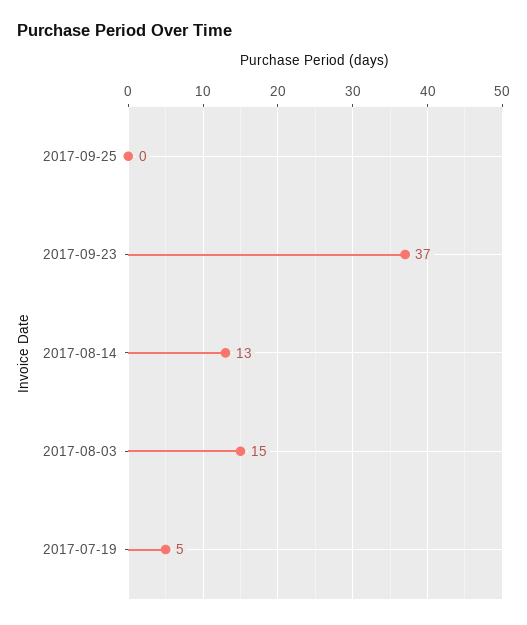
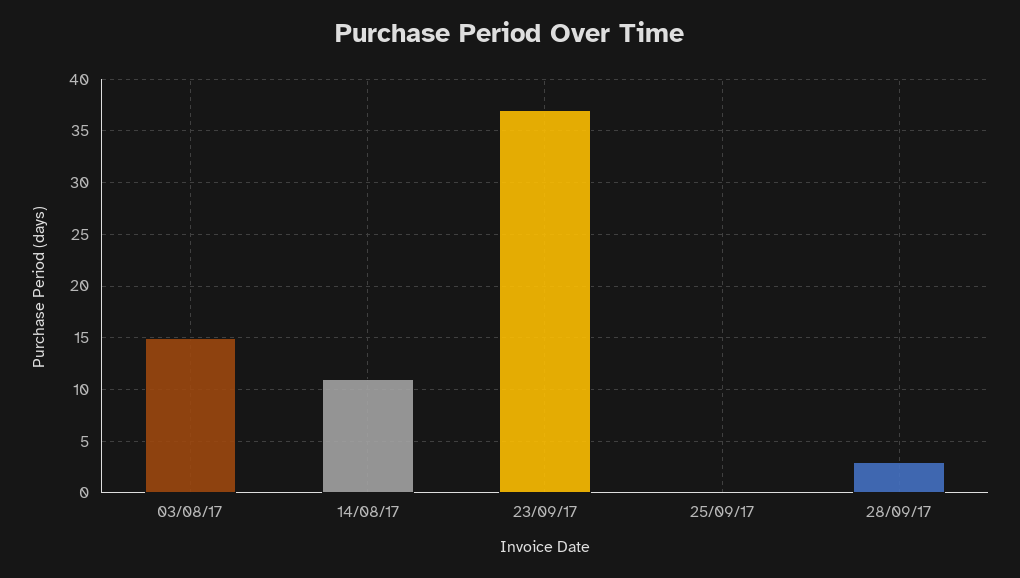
2017-08-14: 13 -> 11
2017-07-19: 5 -> none
28/09/17: none -> 3

